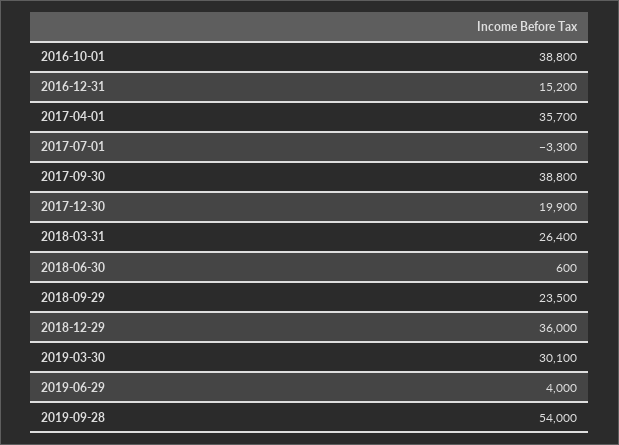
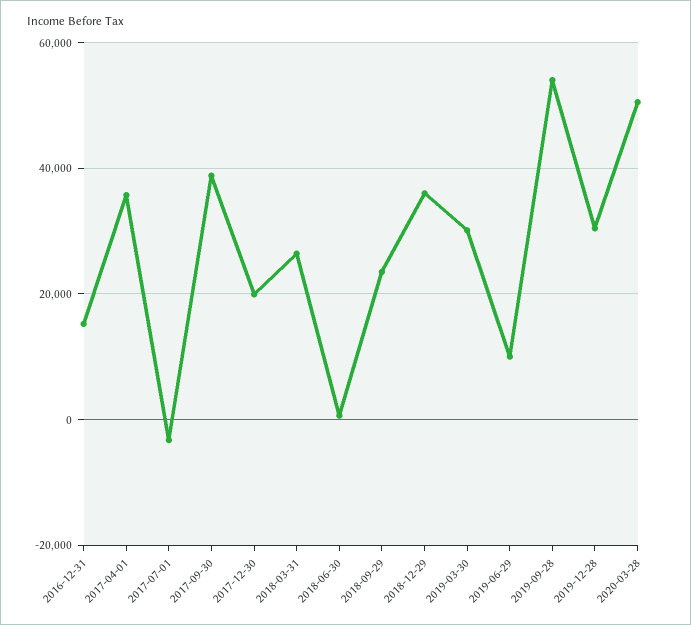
2016-10-01: 38800 -> none
2019-06-29: 4000 -> 10000
2019-12-28: none -> 30000
2020-03-28: none -> 50000

